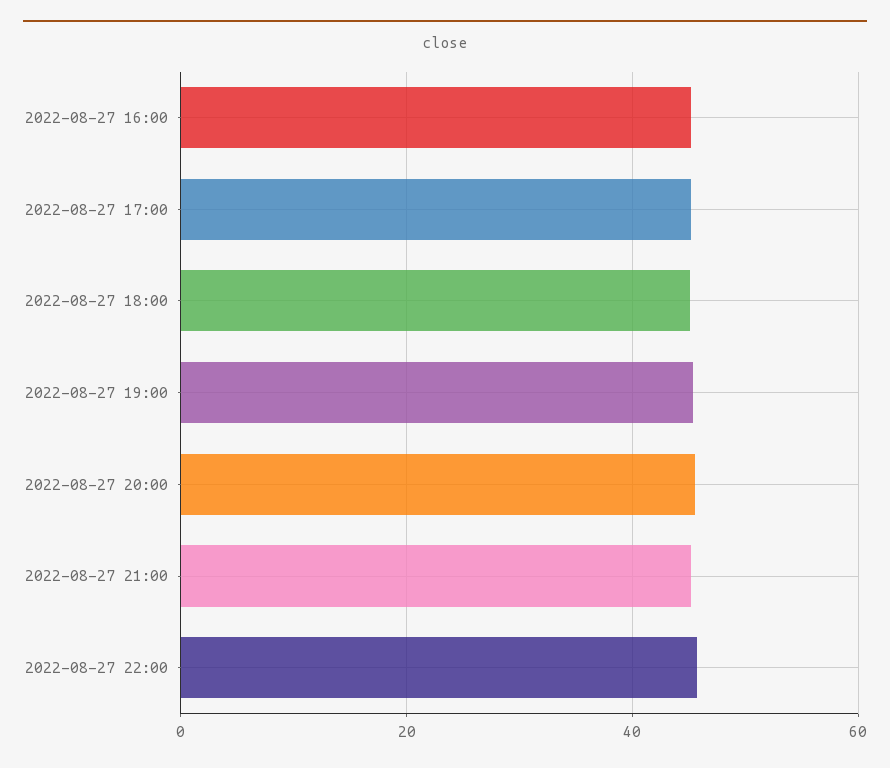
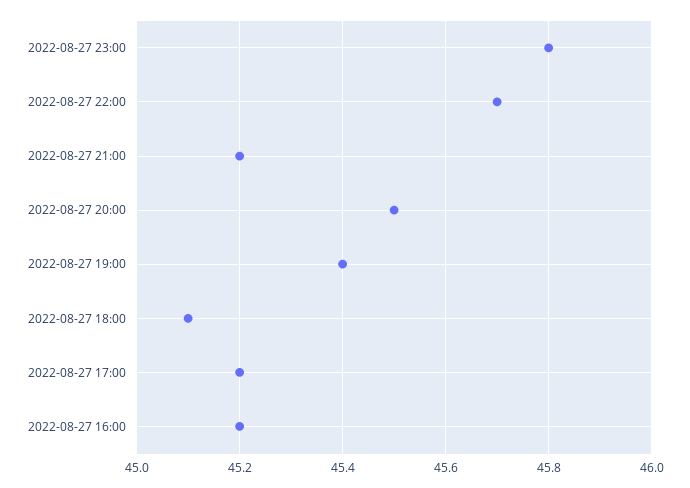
2022-08-27 23:00: none -> 45.8

